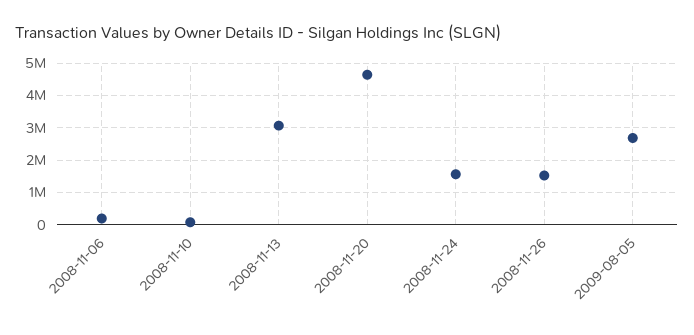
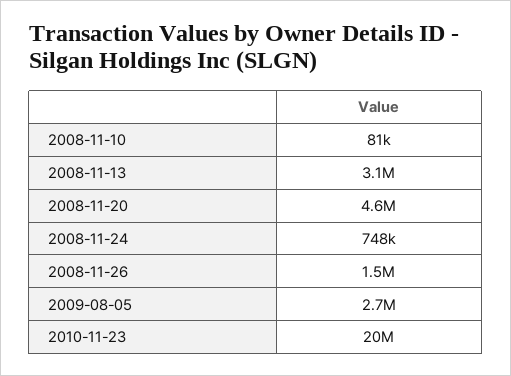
2008-11-06: 200000 -> none
2008-11-24: 1600000 -> 748000
2010-11-23: none -> 20000000

